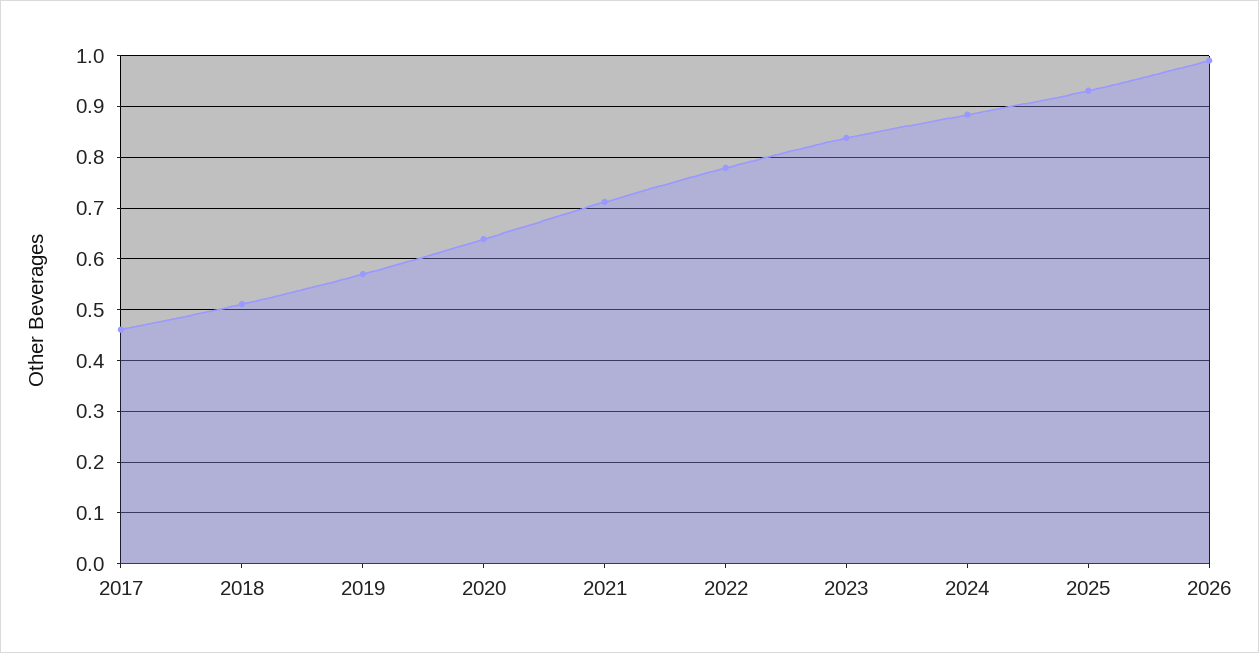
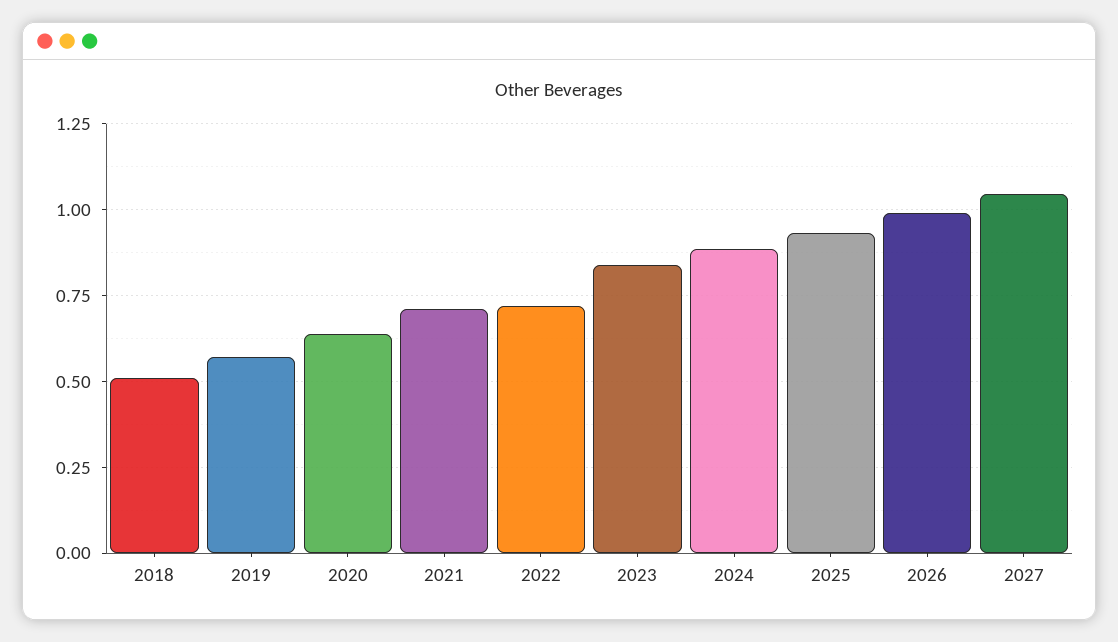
2017: 0.46 -> none
2022: 0.78 -> 0.725
2027: none -> 1.05

